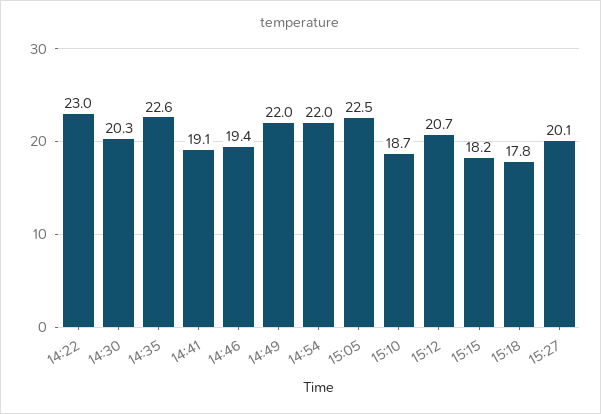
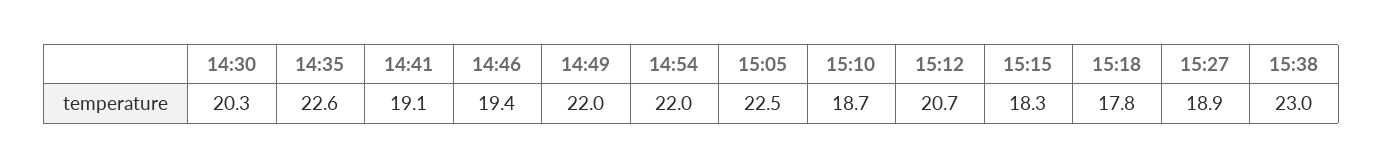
14:22: 23 -> none
15:15: 18.2 -> 18.3
15:27: 20.1 -> 18.9
15:38: none -> 23

